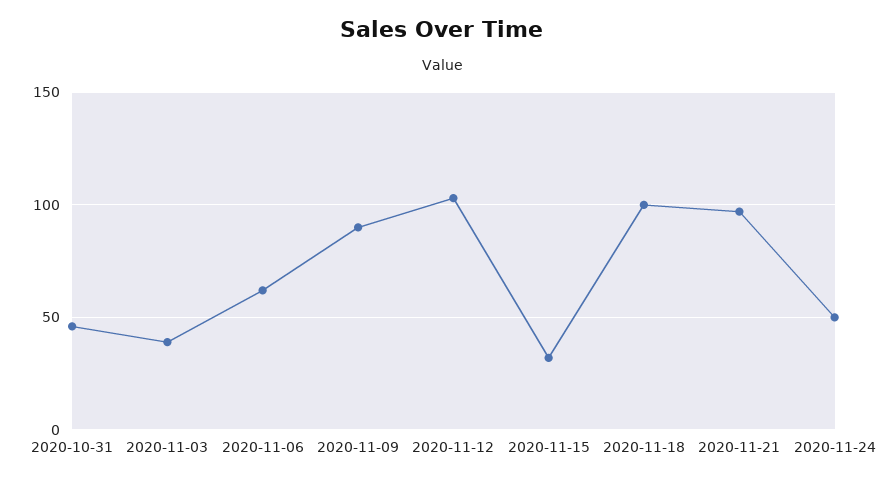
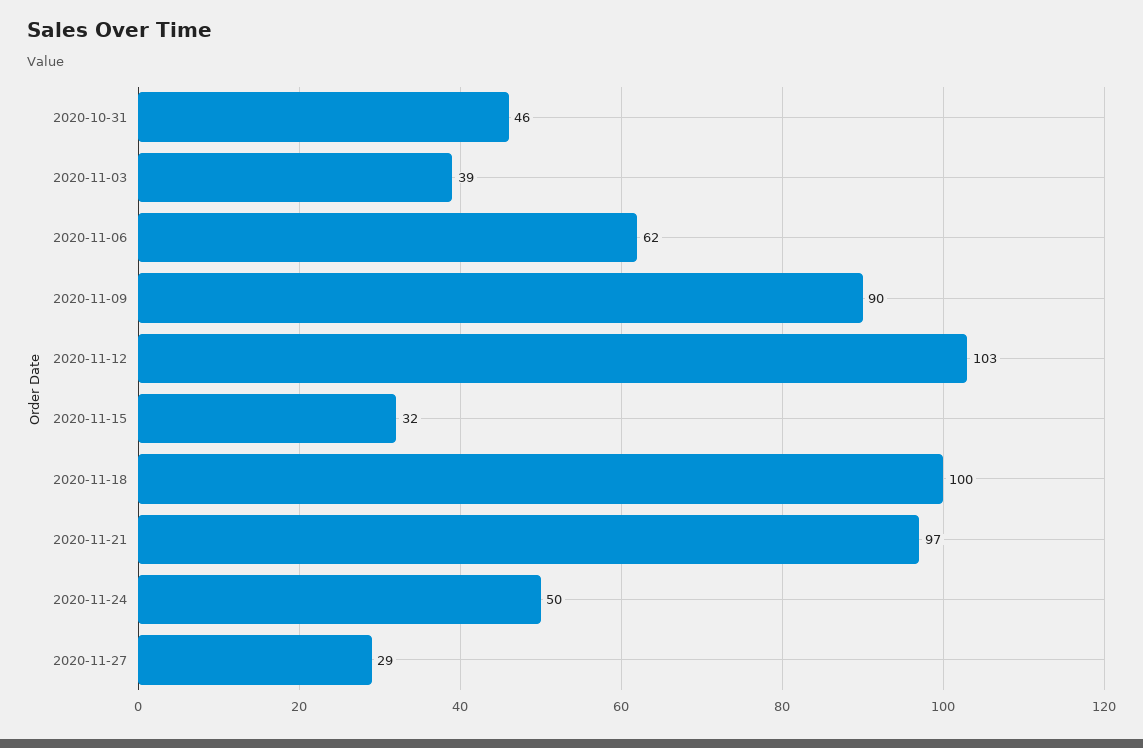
2020-11-27: none -> 29

